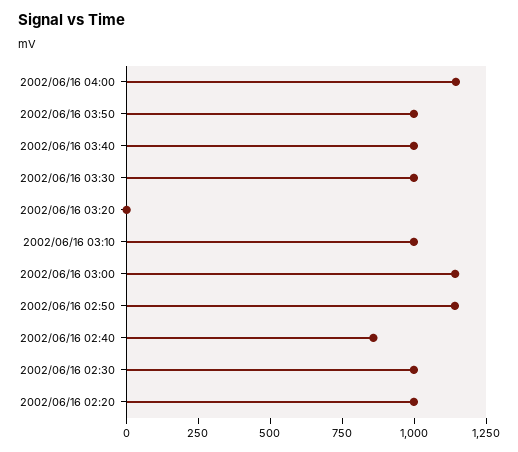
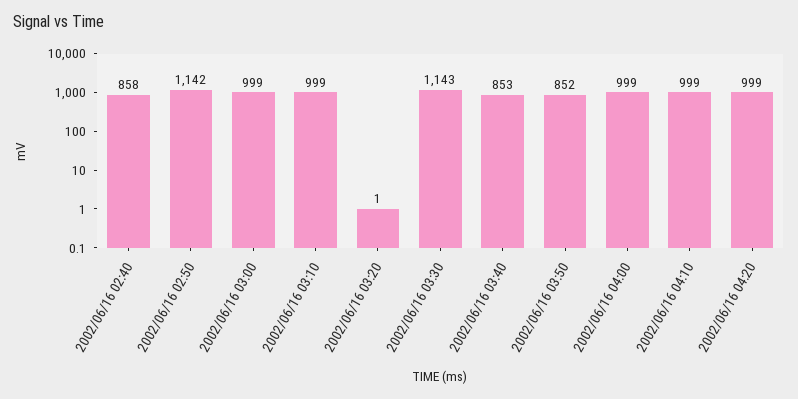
2002/06/16 04:00: 1150 -> 999
2002/06/16 03:50: 1000 -> 852
2002/06/16 03:40: 1000 -> 853
2002/06/16 03:30: 1000 -> 1143
2002/06/16 03:00: 1150 -> 999
2002/06/16 02:30: 1000 -> none
2002/06/16 02:20: 1000 -> none
2002/06/16 04:10: none -> 999
2002/06/16 04:20: none -> 999

